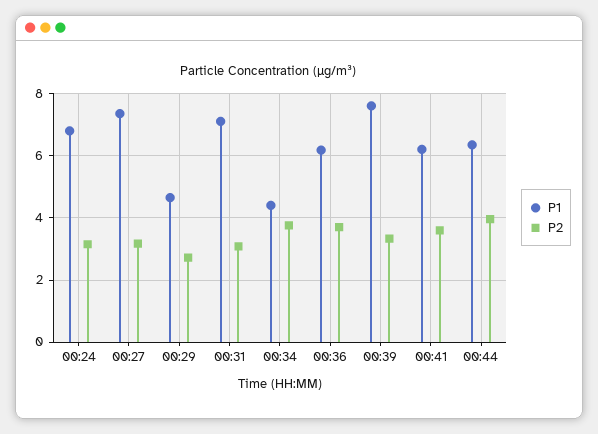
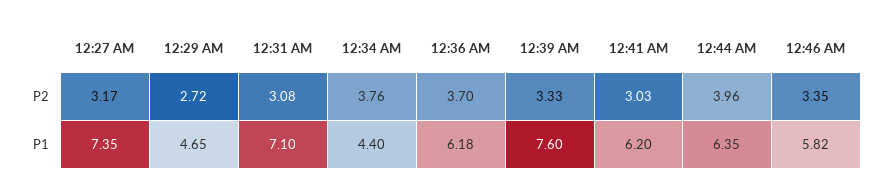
P1, 00:24: 6.8 -> none
P2, 00:24: 3.2 -> none
P2, 00:41: 3.6 -> 3.03
P2, 12:46 AM: none -> 3.35
P1, 12:46 AM: none -> 5.82

